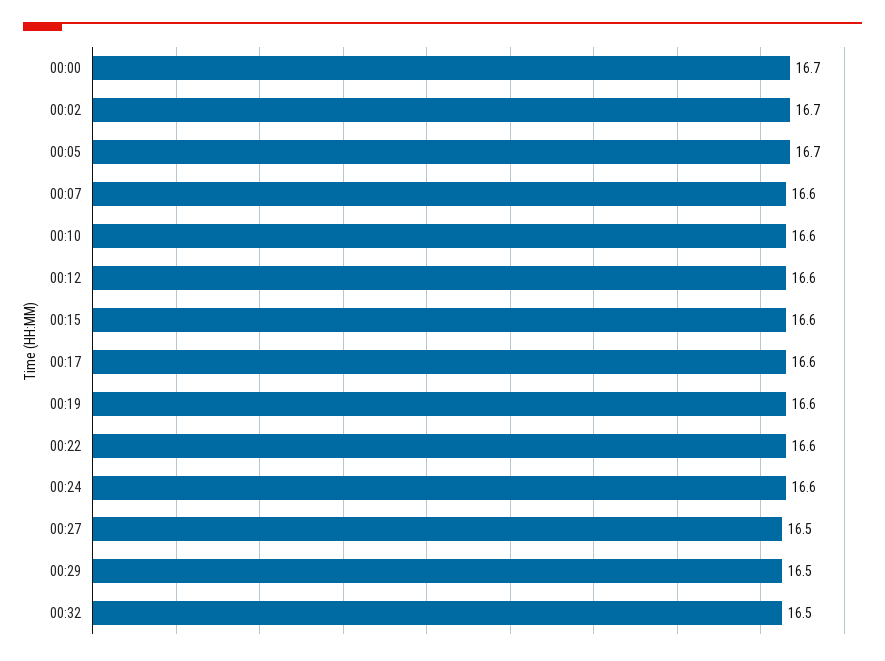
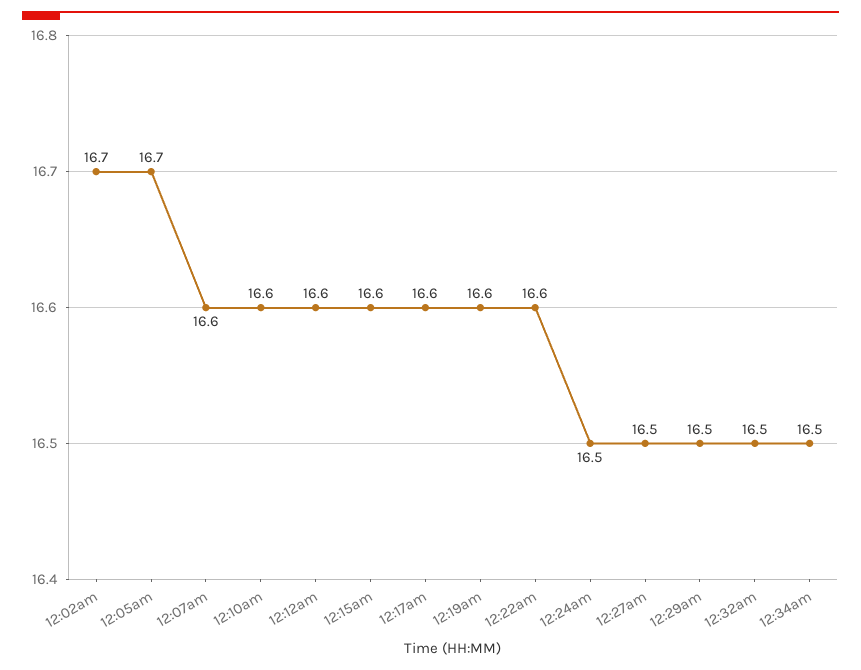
00:00: 16.7 -> none
00:24: 16.6 -> 16.5
12:34am: none -> 16.5

